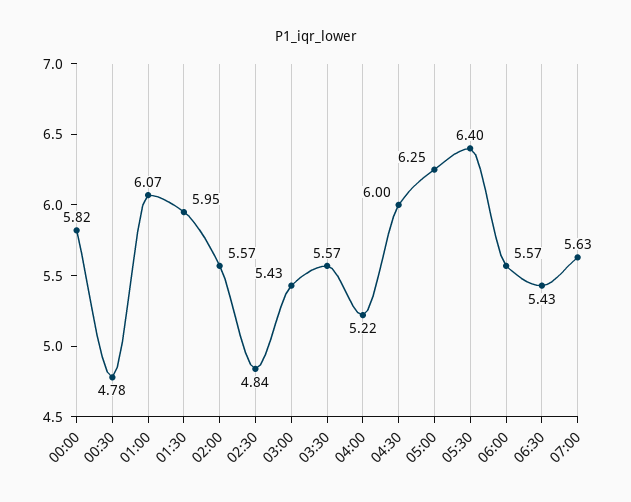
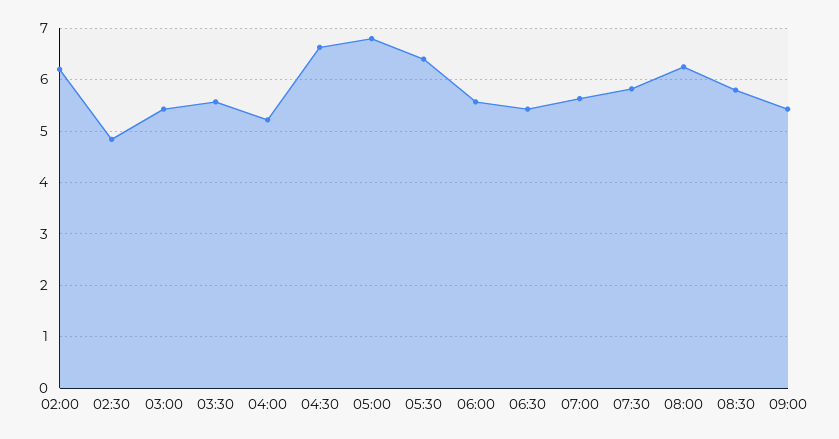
00:00: 5.82 -> none
00:30: 4.78 -> none
01:00: 6.07 -> none
01:30: 5.95 -> none
02:00: 5.57 -> 6.2
04:30: 6 -> 6.6
05:00: 6.25 -> 6.8
07:30: none -> 5.8
08:00: none -> 6.2
08:30: none -> 5.8
09:00: none -> 5.4

